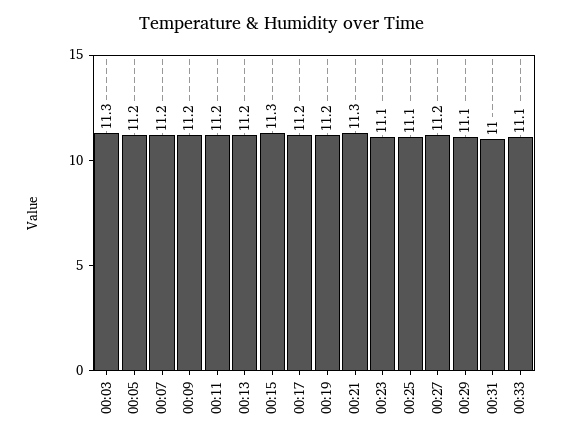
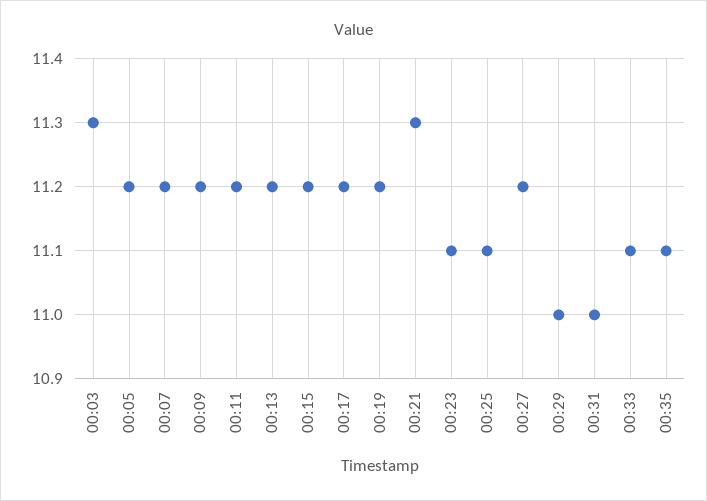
00:15: 11.3 -> 11.2
00:29: 11.1 -> 11
00:35: none -> 11.1

